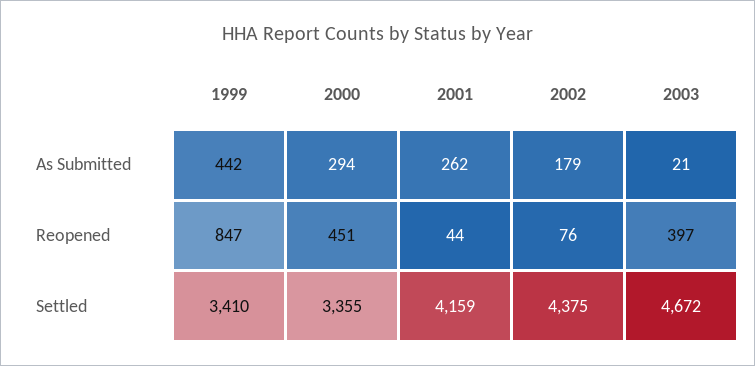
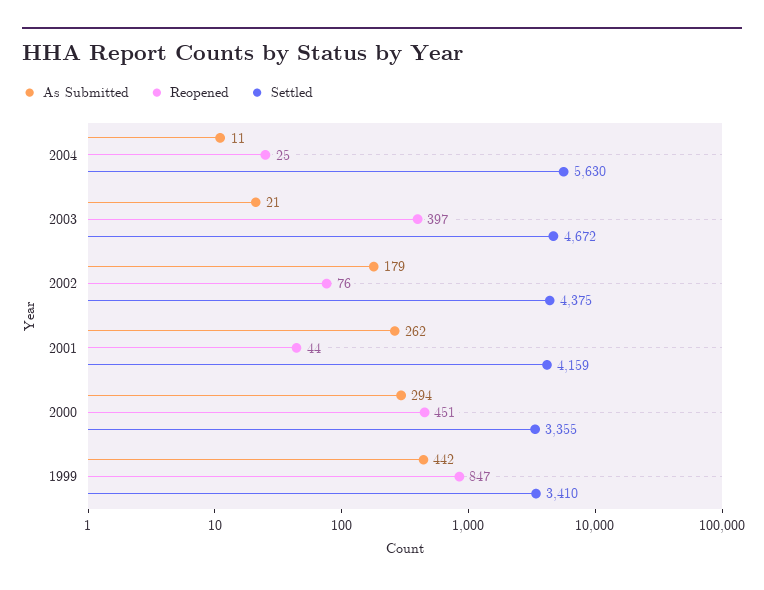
As Submitted, 2004: none -> 11
Reopened, 2004: none -> 25
Settled, 2004: none -> 5630

